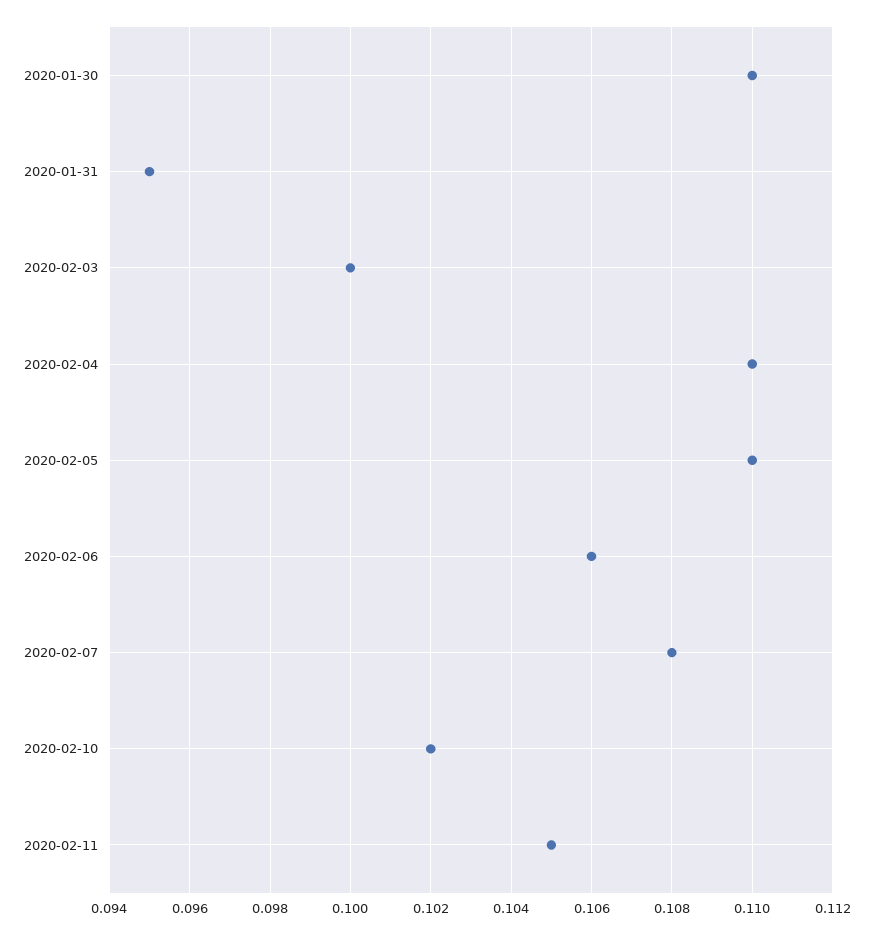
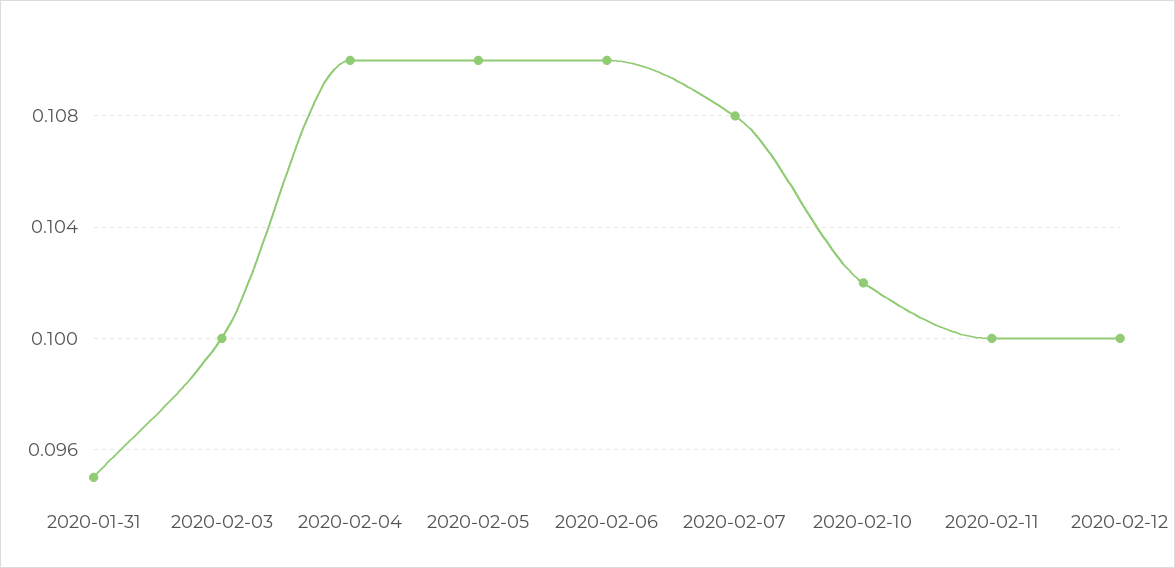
2020-01-30: 0.11 -> none
2020-02-06: 0.106 -> 0.11
2020-02-11: 0.105 -> 0.1
2020-02-12: none -> 0.1

